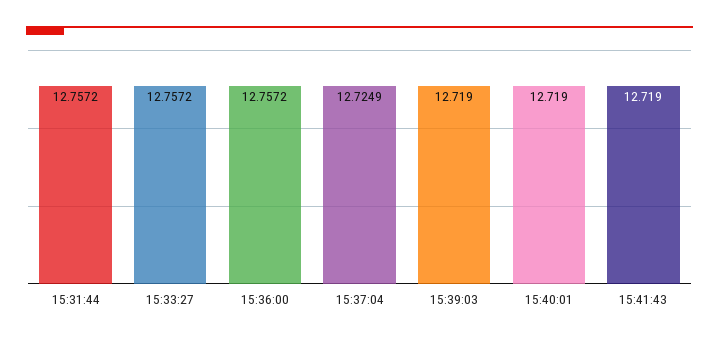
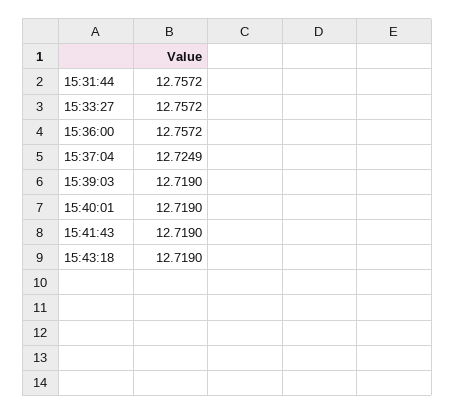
15:43:18: none -> 12.719

